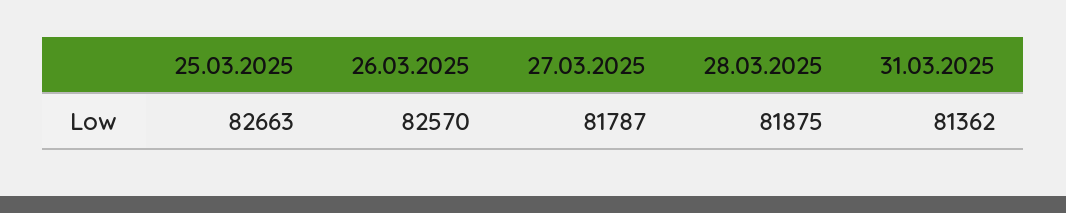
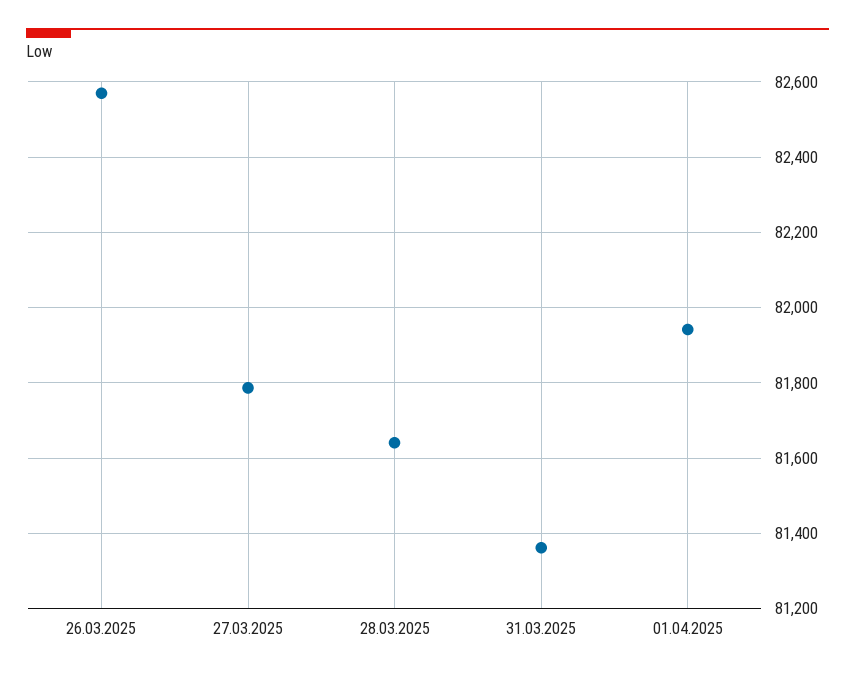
25.03.2025: 82663 -> none
28.03.2025: 81875 -> 81640
01.04.2025: none -> 81940

